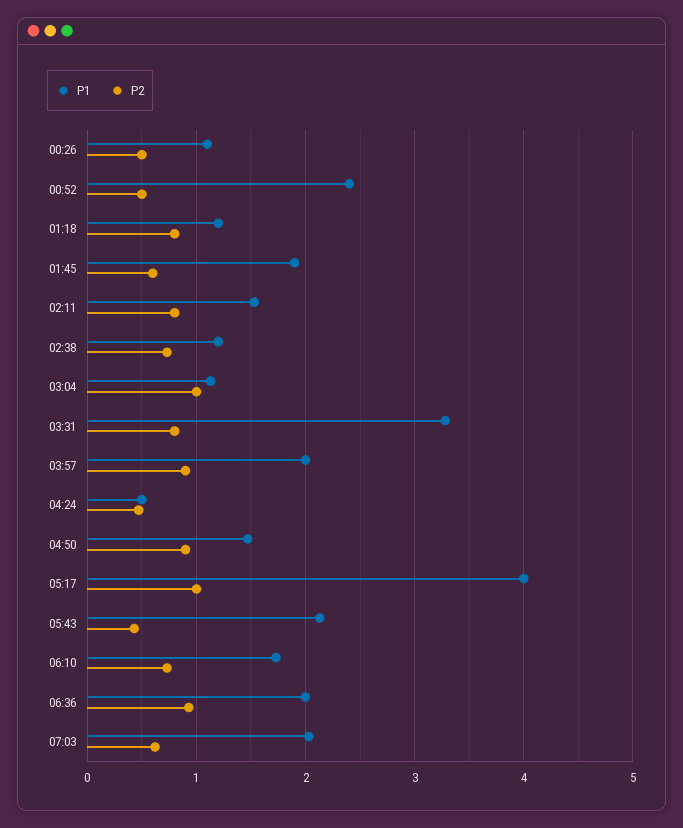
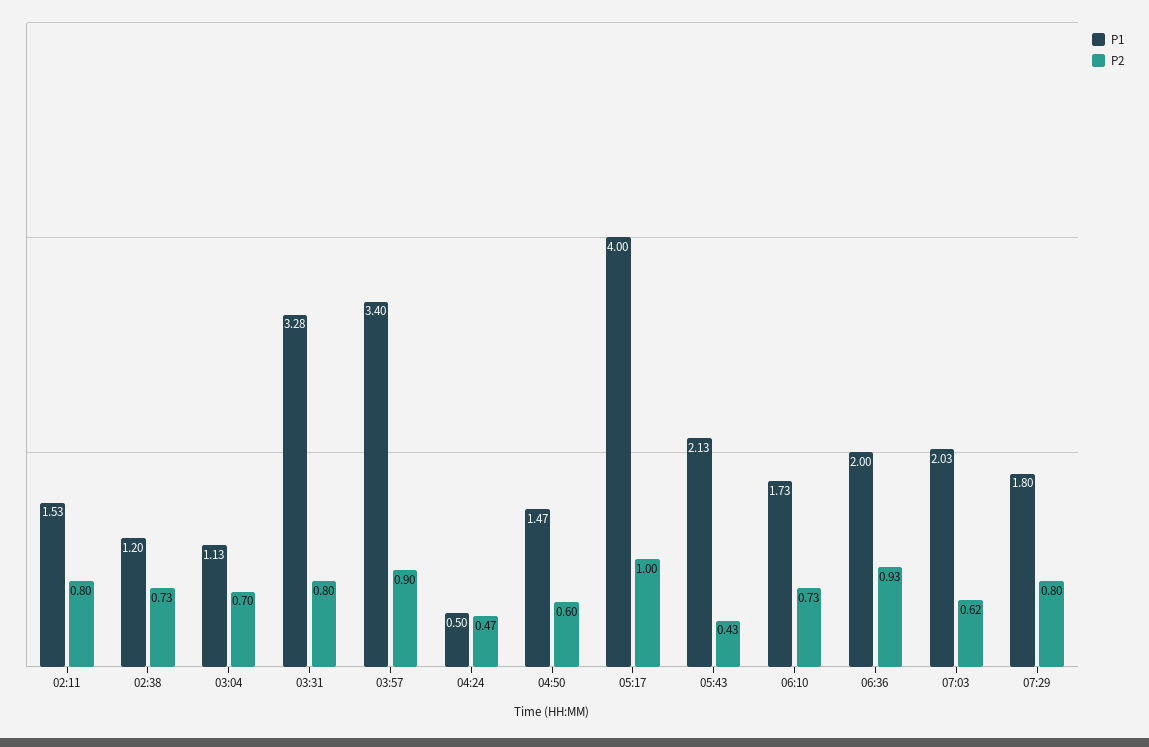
P1, 00:26: 1.1 -> none
P2, 00:26: 0.5 -> none
P1, 00:52: 2.4 -> none
P2, 00:52: 0.5 -> none
P1, 01:18: 1.2 -> none
P2, 01:18: 0.8 -> none
P1, 01:45: 1.9 -> none
P2, 01:45: 0.6 -> none
P2, 03:04: 1 -> 0.7
P1, 03:57: 2 -> 3.4
P2, 04:50: 0.9 -> 0.6
P1, 07:29: none -> 1.8
P2, 07:29: none -> 0.8

